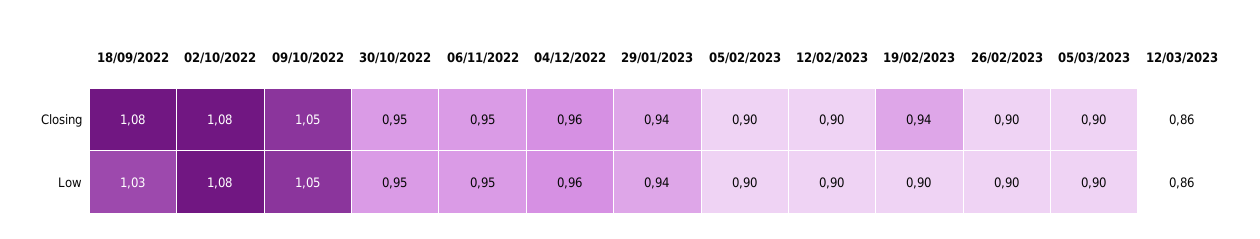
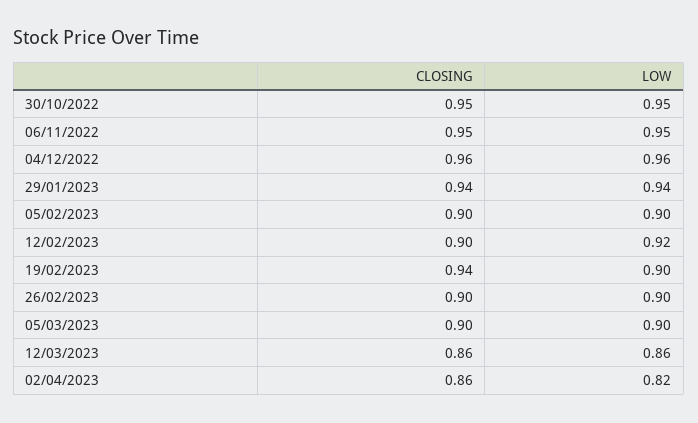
18/09/2022, Closing: 1.08 -> none
02/10/2022, Closing: 1.08 -> none
09/10/2022, Closing: 1.05 -> none
18/09/2022, Low: 1.03 -> none
02/10/2022, Low: 1.08 -> none
09/10/2022, Low: 1.05 -> none
12/02/2023, Low: 0.9 -> 0.92
02/04/2023, Closing: none -> 0.86
02/04/2023, Low: none -> 0.82

